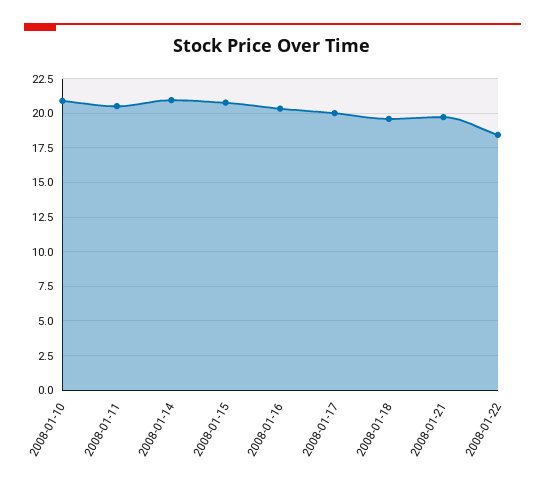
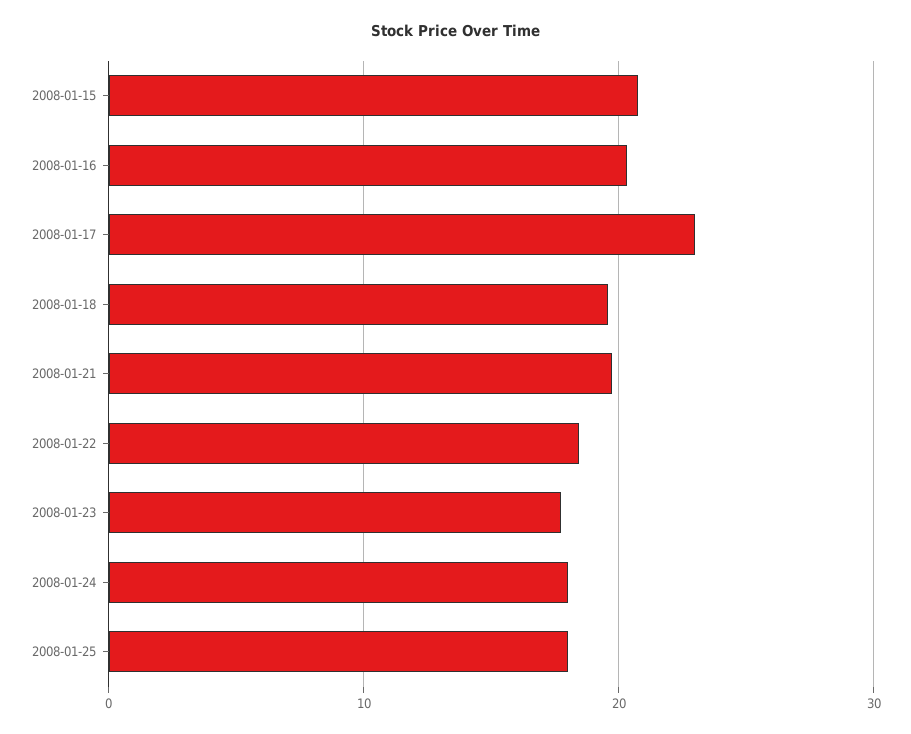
2008-01-10: 21 -> none
2008-01-11: 20.5 -> none
2008-01-14: 21 -> none
2008-01-17: 20 -> 23
2008-01-23: none -> 18
2008-01-24: none -> 18
2008-01-25: none -> 18

